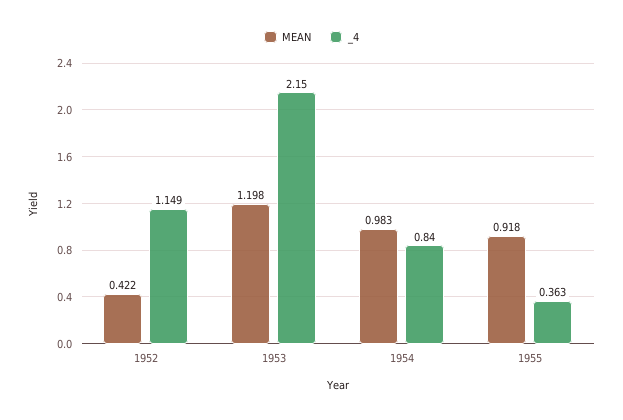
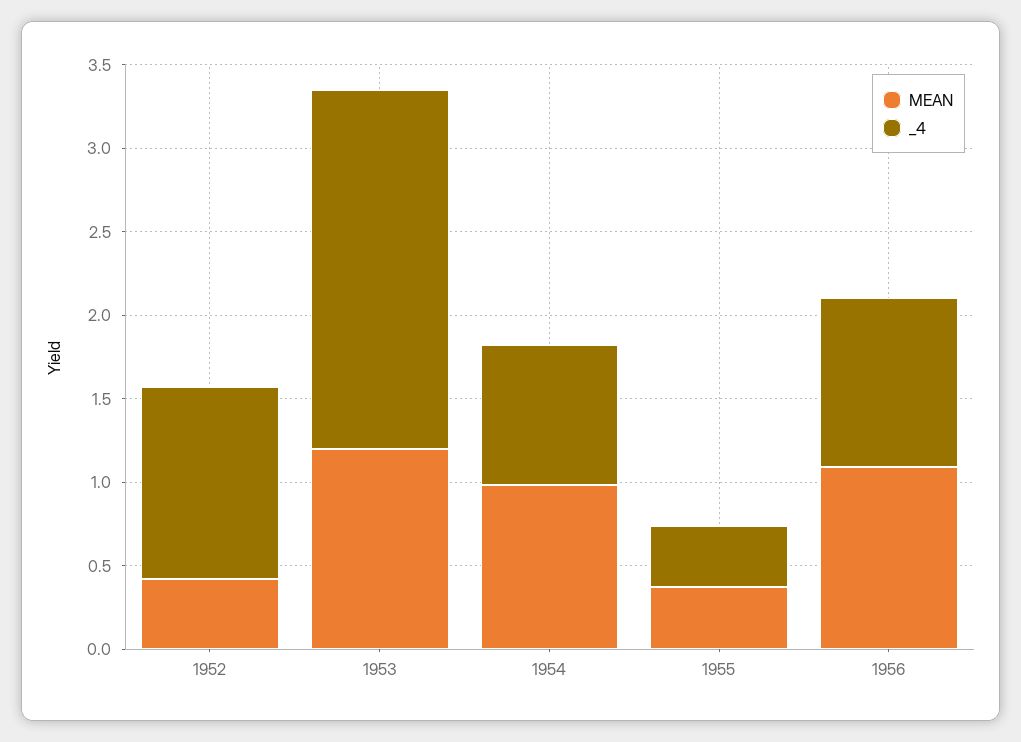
MEAN, 1955: 0.918 -> 0.4
MEAN, 1956: none -> 1.1
_4, 1956: none -> 1

